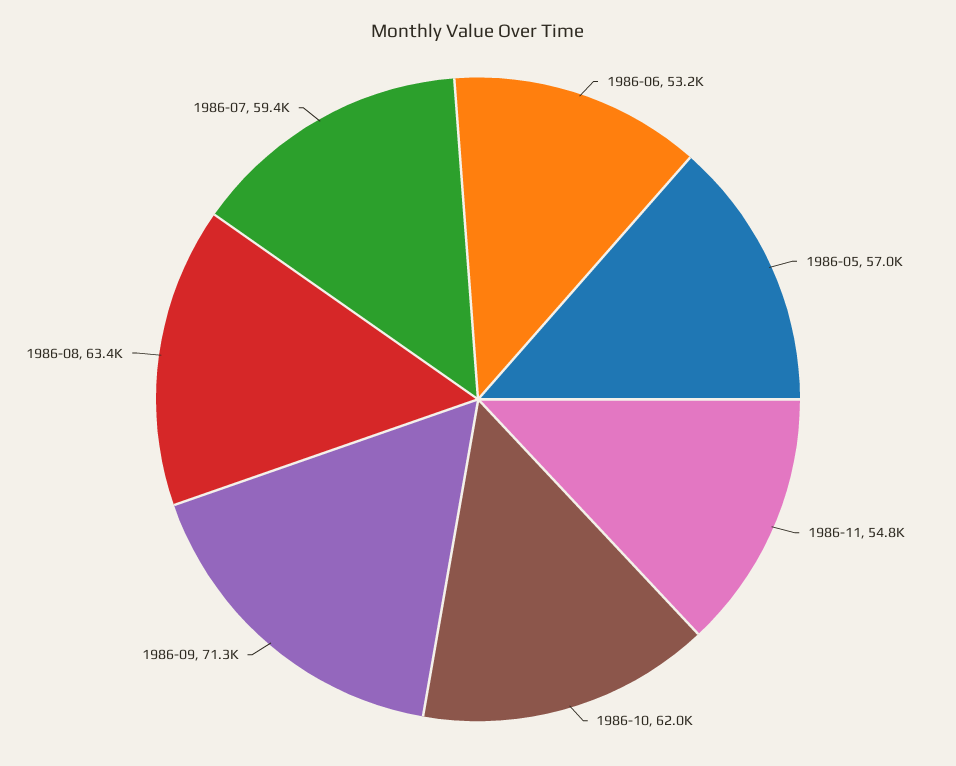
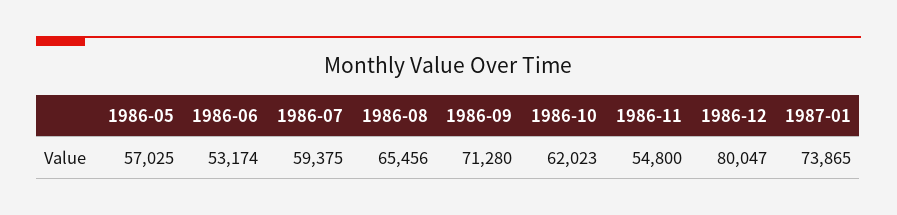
1986-08: 63400 -> 65456
1986-12: none -> 80047
1987-01: none -> 73865

